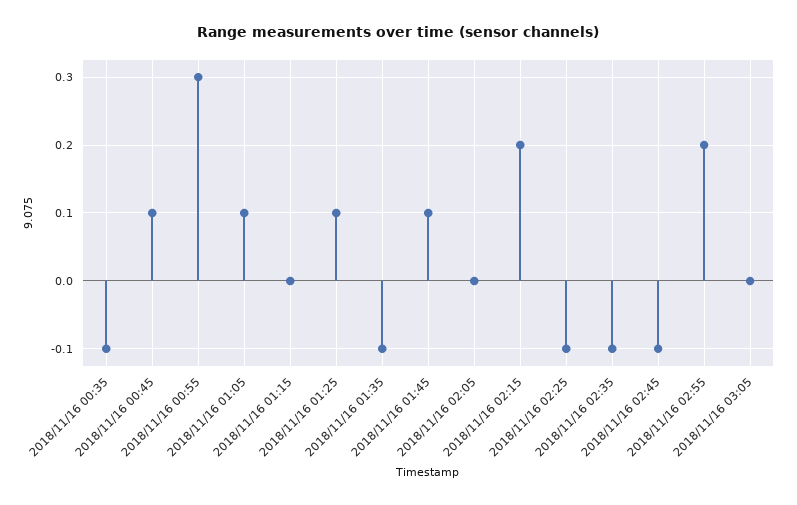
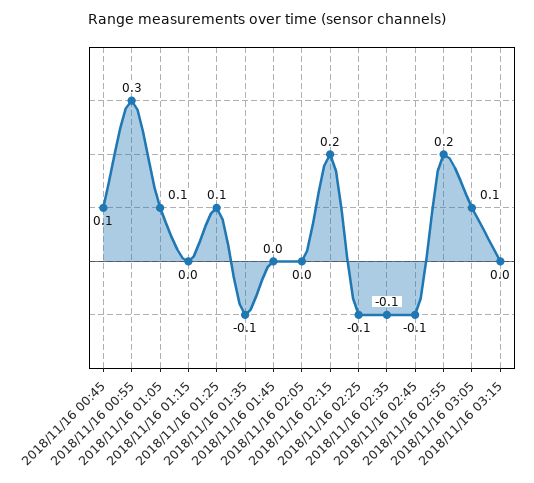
2018/11/16 00:35: -0.1 -> none
2018/11/16 01:45: 0.1 -> 0
2018/11/16 03:05: 0 -> 0.1
2018/11/16 03:15: none -> 0

